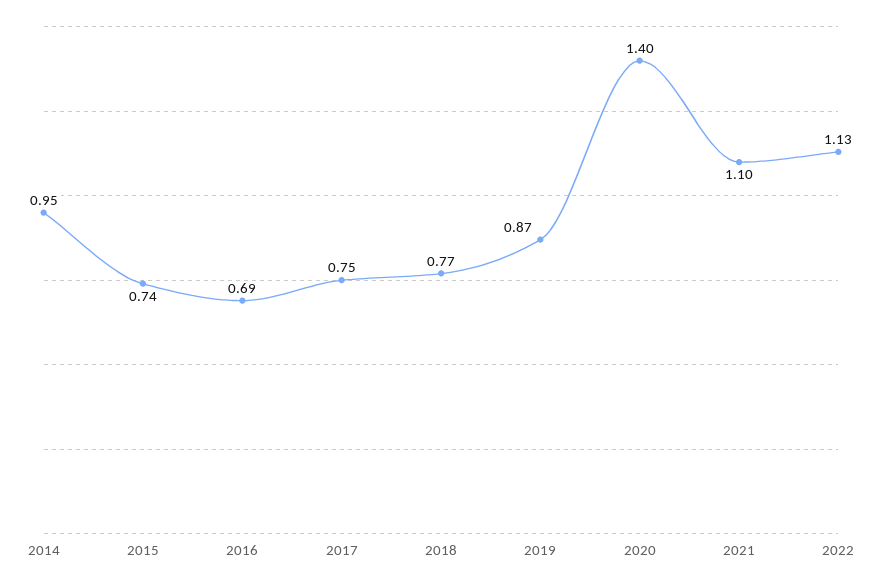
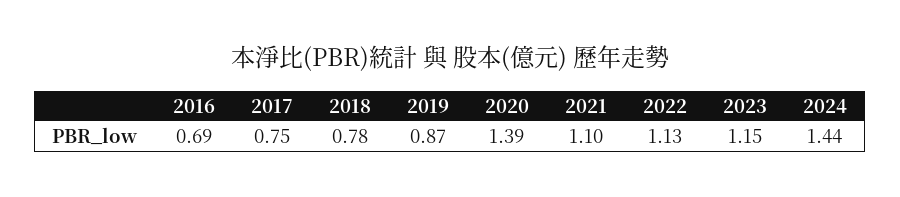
2014: 0.95 -> none
2015: 0.74 -> none
2018: 0.77 -> 0.78
2020: 1.4 -> 1.39
2023: none -> 1.15
2024: none -> 1.44

